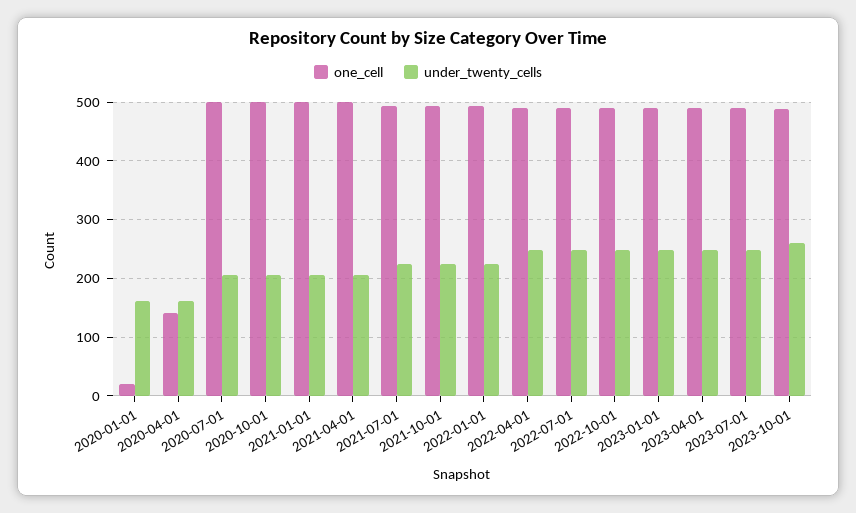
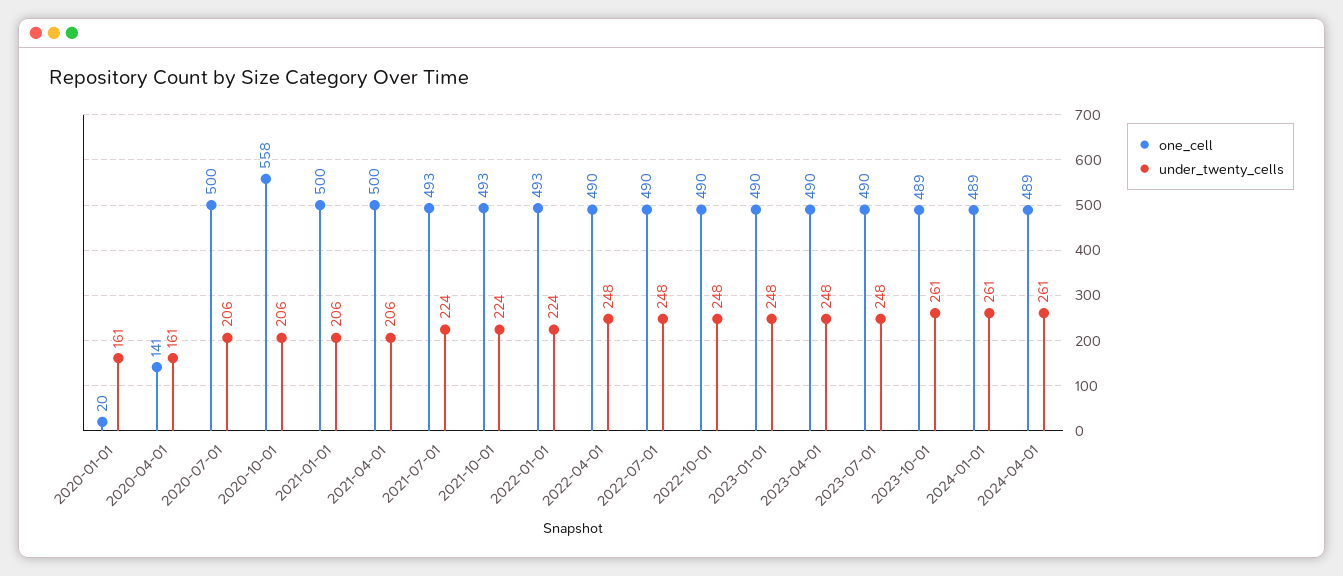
one_cell, 2020-10-01: 500 -> 558
one_cell, 2024-01-01: none -> 489
under_twenty_cells, 2024-01-01: none -> 261
one_cell, 2024-04-01: none -> 489
under_twenty_cells, 2024-04-01: none -> 261

